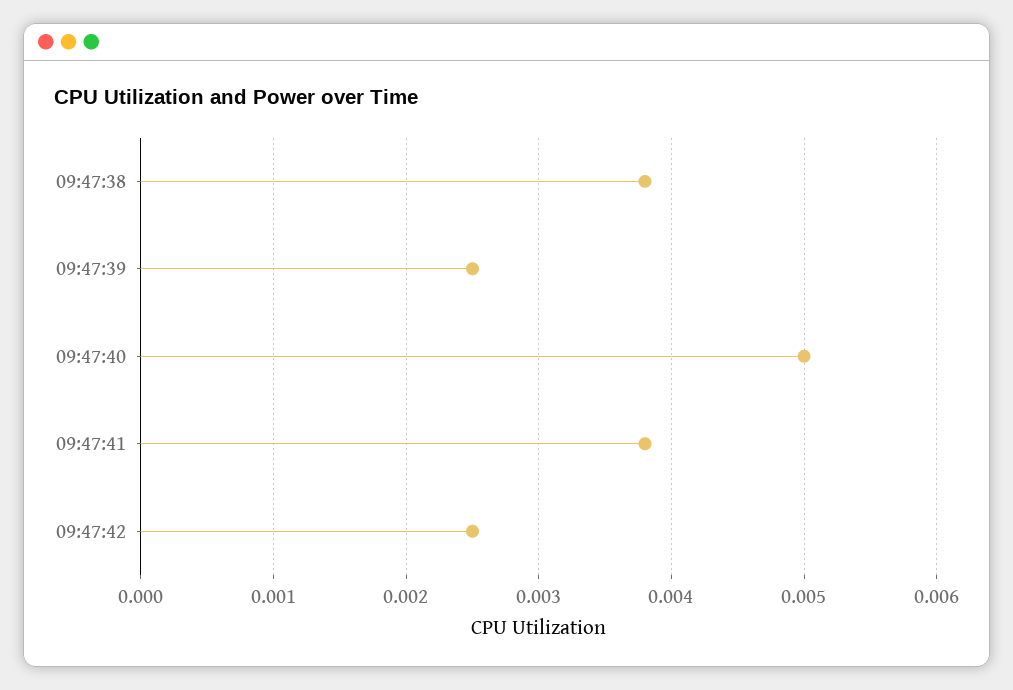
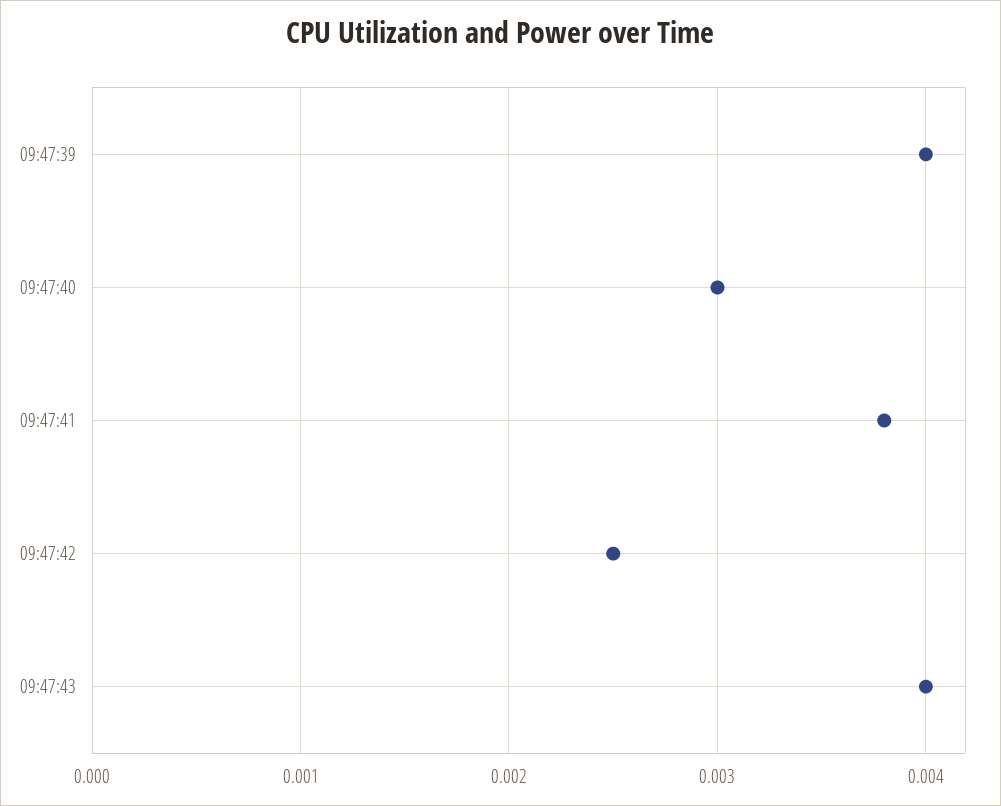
09:47:38: 0.0038 -> none
09:47:39: 0.0025 -> 0.004
09:47:40: 0.005 -> 0.003
09:47:43: none -> 0.004

